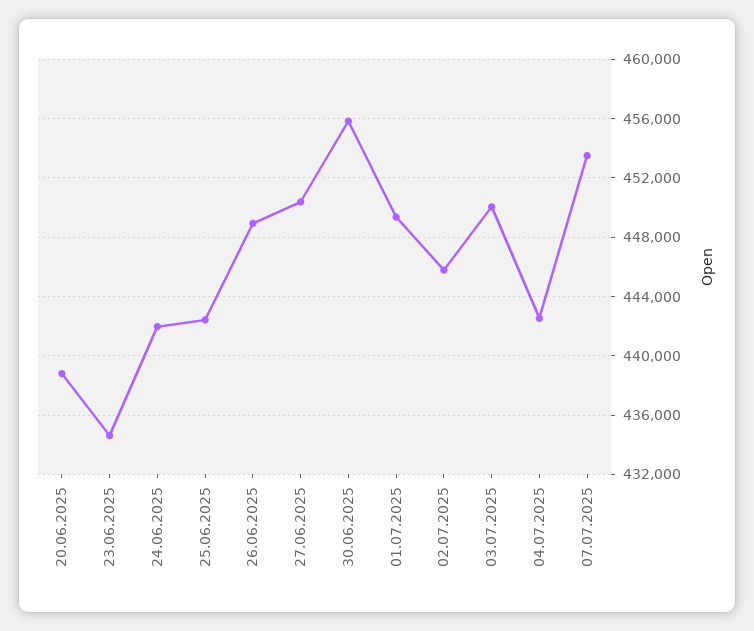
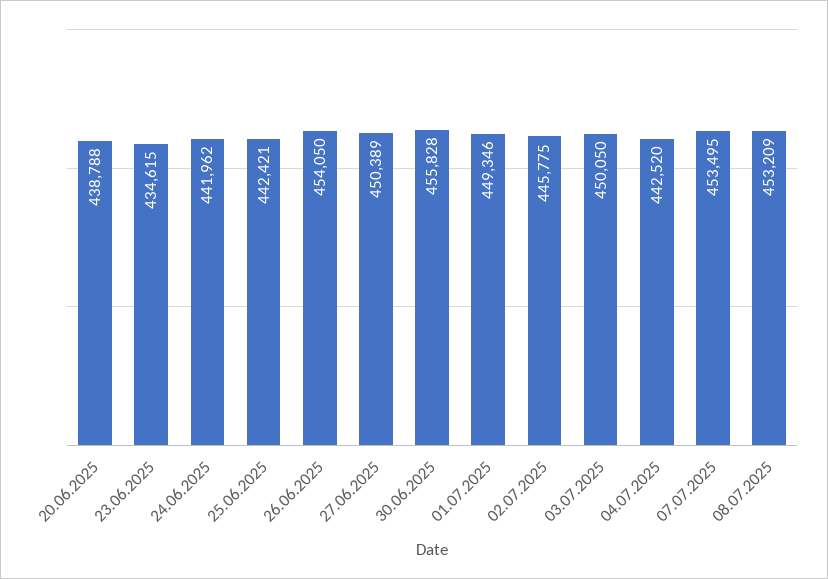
26.06.2025: 449000 -> 454050
08.07.2025: none -> 453209

